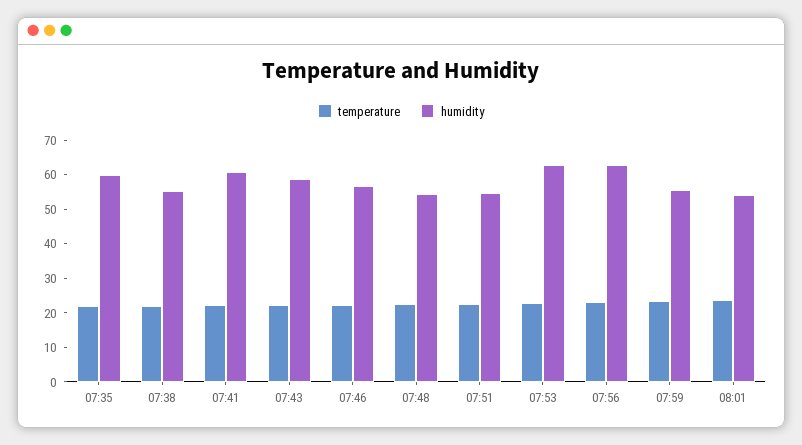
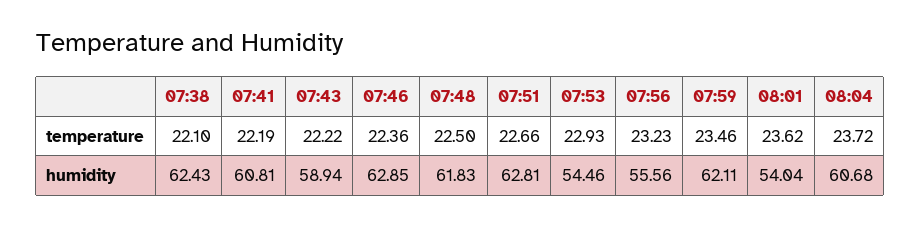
temperature, 07:35: 22.5 -> none
humidity, 07:35: 60 -> none
humidity, 07:38: 55 -> 62.43
humidity, 07:46: 57.5 -> 62.85
humidity, 07:48: 55 -> 61.83
humidity, 07:51: 55 -> 62.81
humidity, 07:53: 62.5 -> 54.46
humidity, 07:56: 62.5 -> 55.56
humidity, 07:59: 55 -> 62.11
temperature, 08:04: none -> 23.72
humidity, 08:04: none -> 60.68

